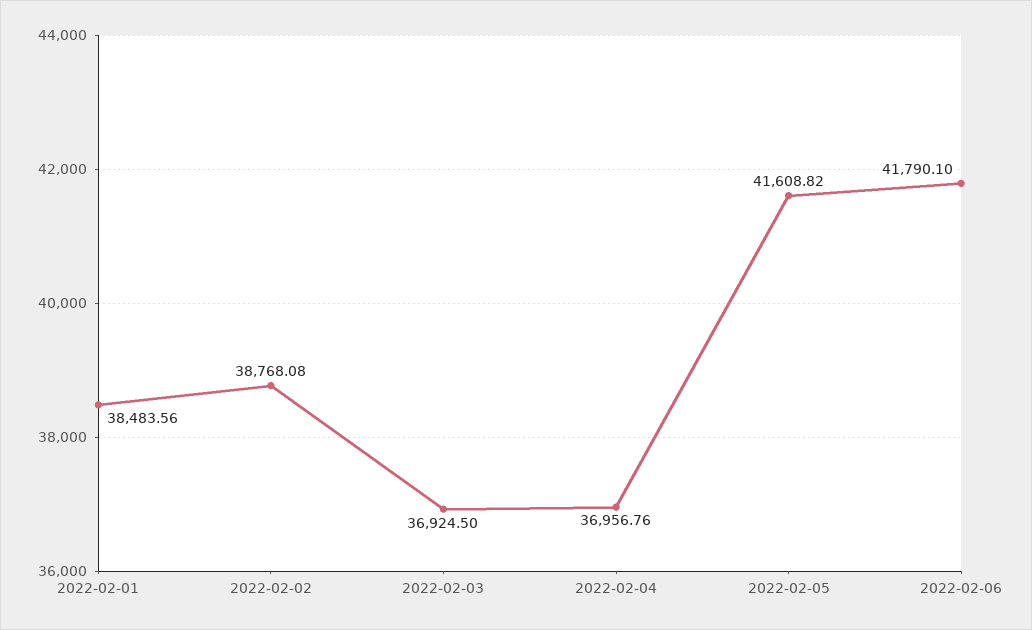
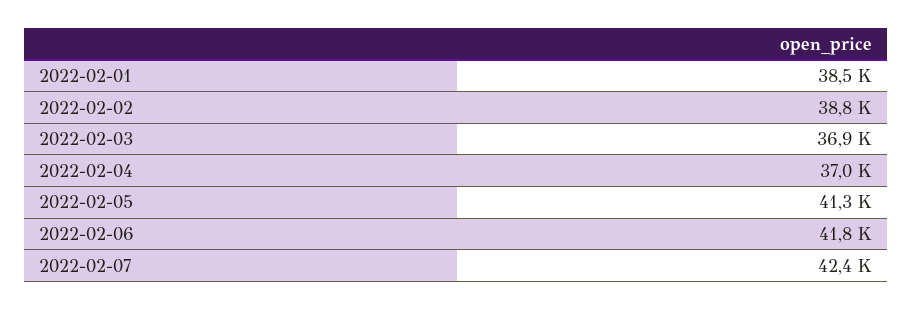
2022-02-05: 41608.82 -> 41300
2022-02-07: none -> 42400

